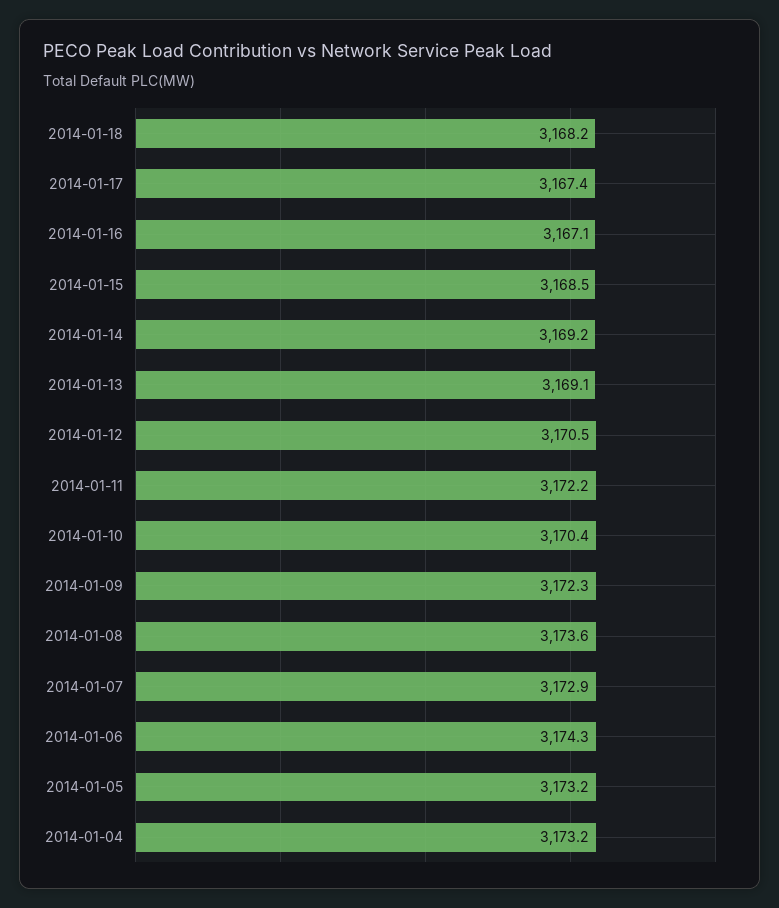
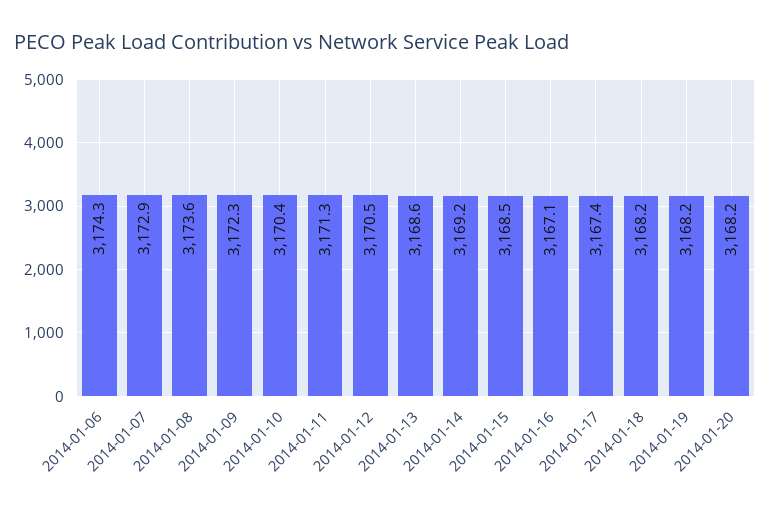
2014-01-13: 3169.1 -> 3168.6
2014-01-11: 3172.2 -> 3171.3
2014-01-05: 3173.2 -> none
2014-01-04: 3173.2 -> none
2014-01-19: none -> 3168.2
2014-01-20: none -> 3168.2

